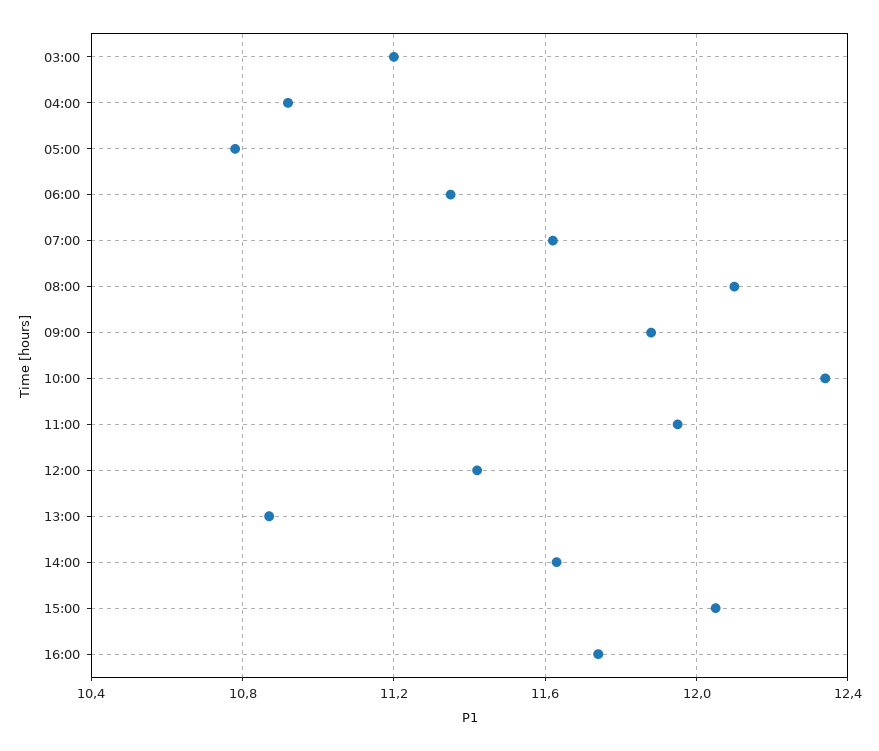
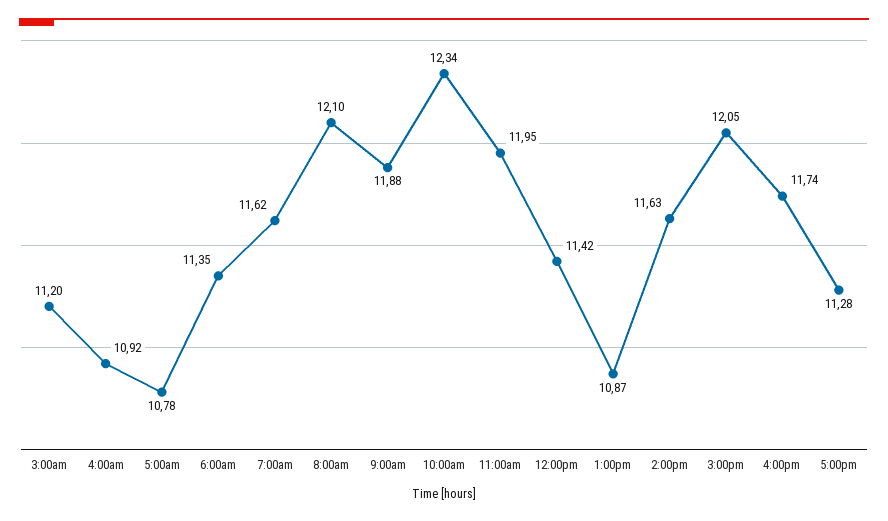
5:00pm: none -> 11.28

